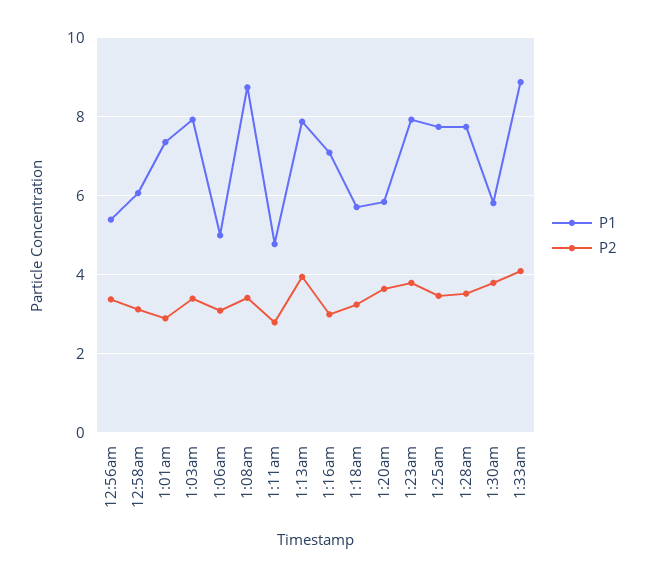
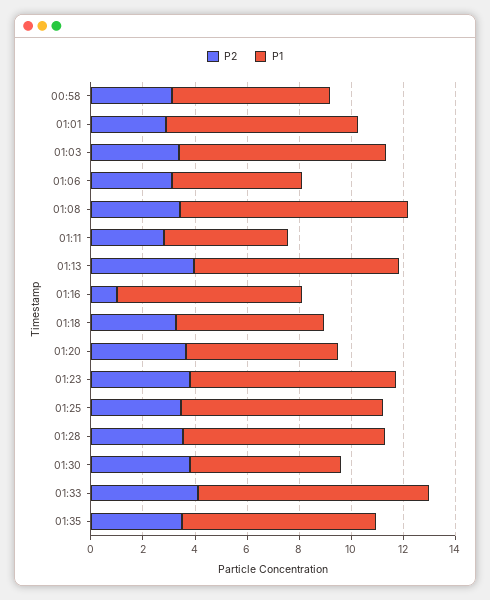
P1, 12:56am: 5.4 -> none
P2, 12:56am: 3.4 -> none
P2, 1:16am: 3 -> 1
P2, 01:35: none -> 3.5
P1, 01:35: none -> 7.5

